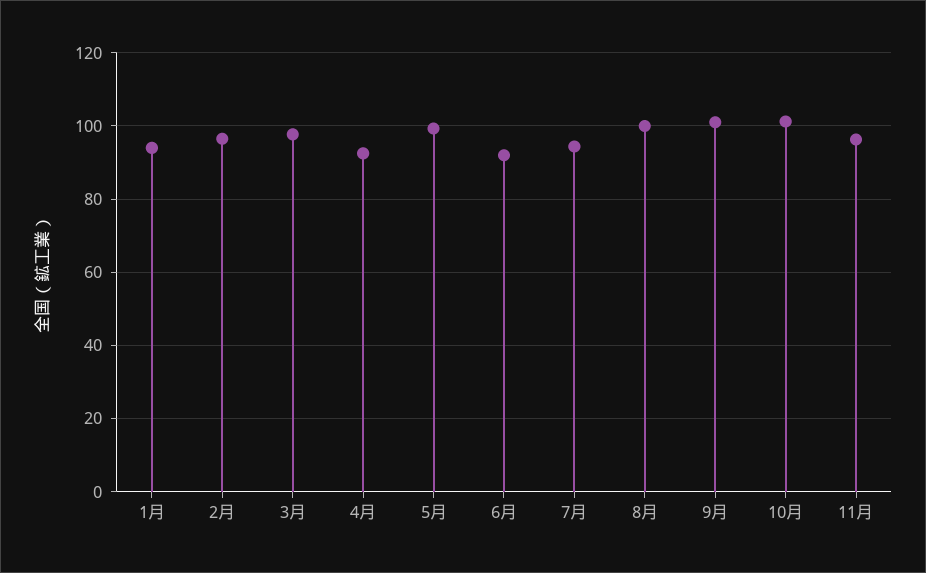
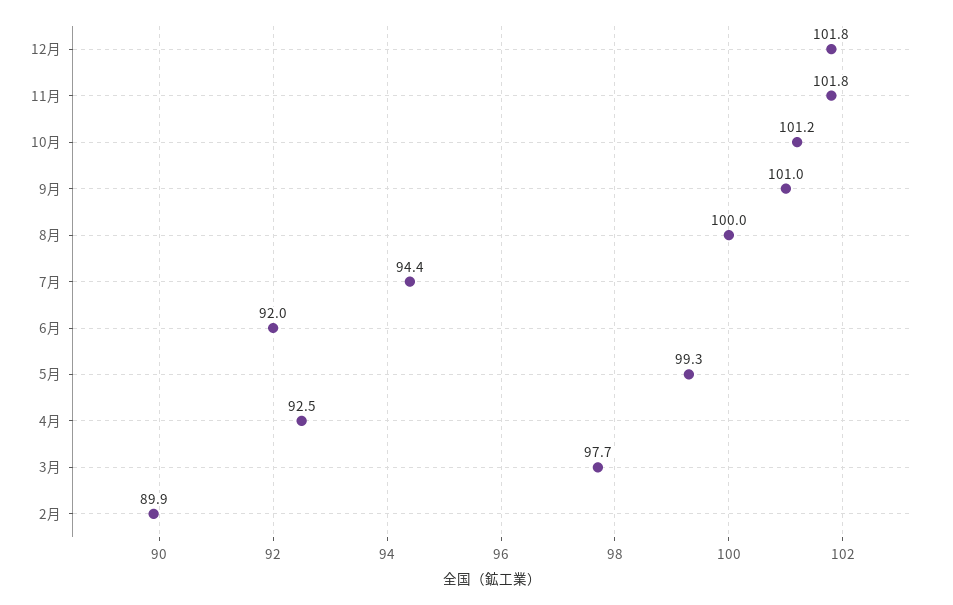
1月: 94 -> none
2月: 96 -> 89.9
11月: 96 -> 101.8
12月: none -> 101.8

